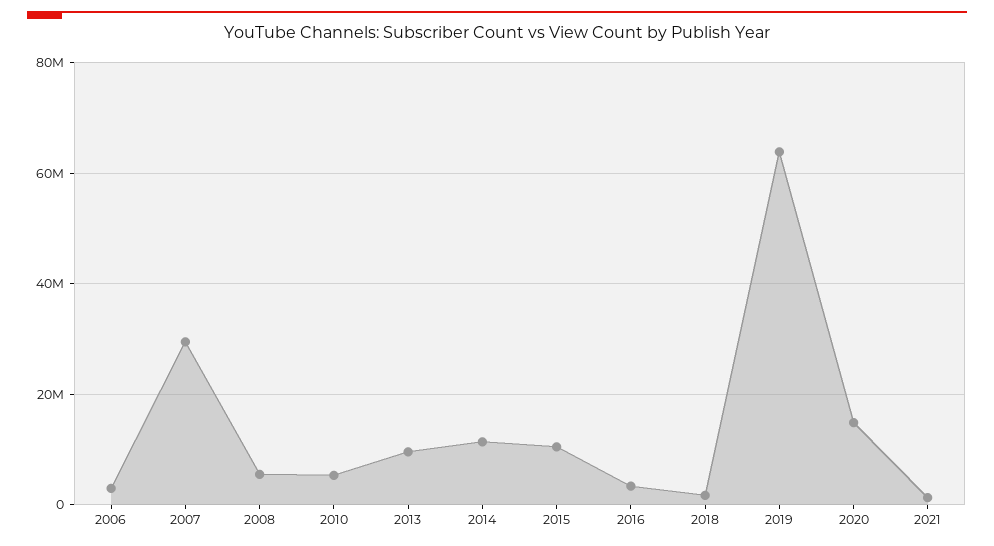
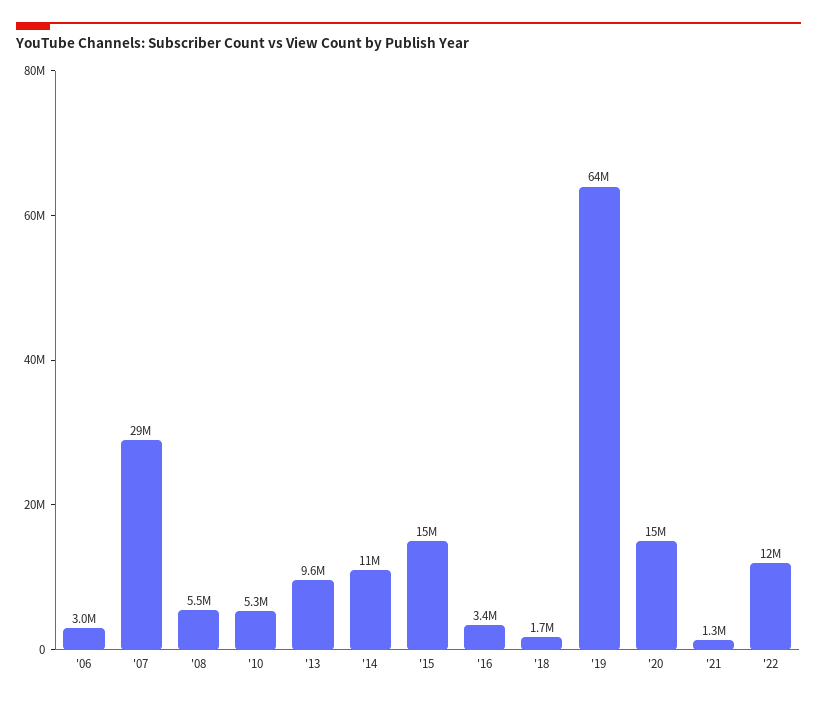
2015: 10000000 -> 15000000
'22: none -> 12000000

